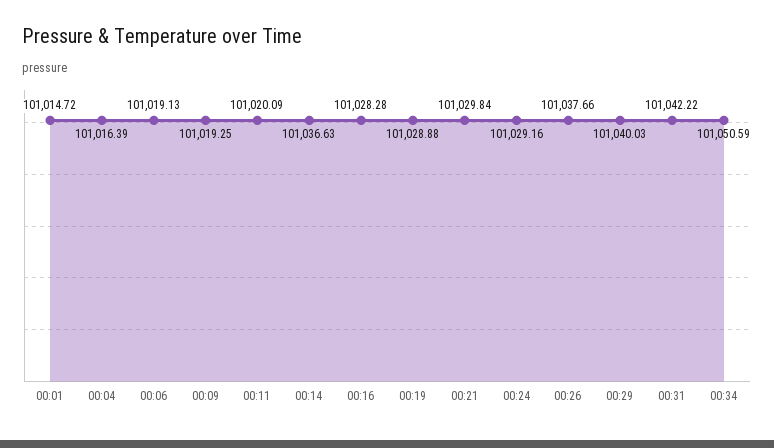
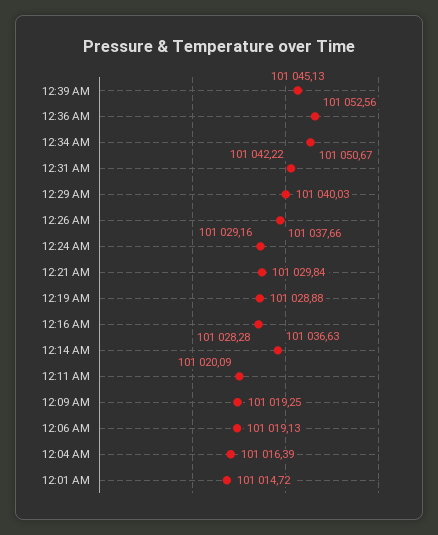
00:34: 101050.59 -> 101050.67
12:39 AM: none -> 101045.13
12:36 AM: none -> 101052.56

